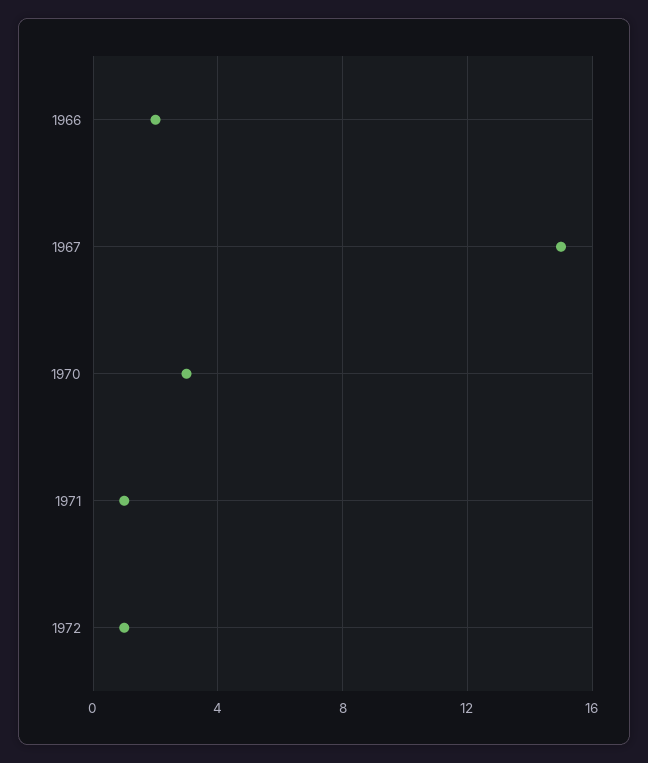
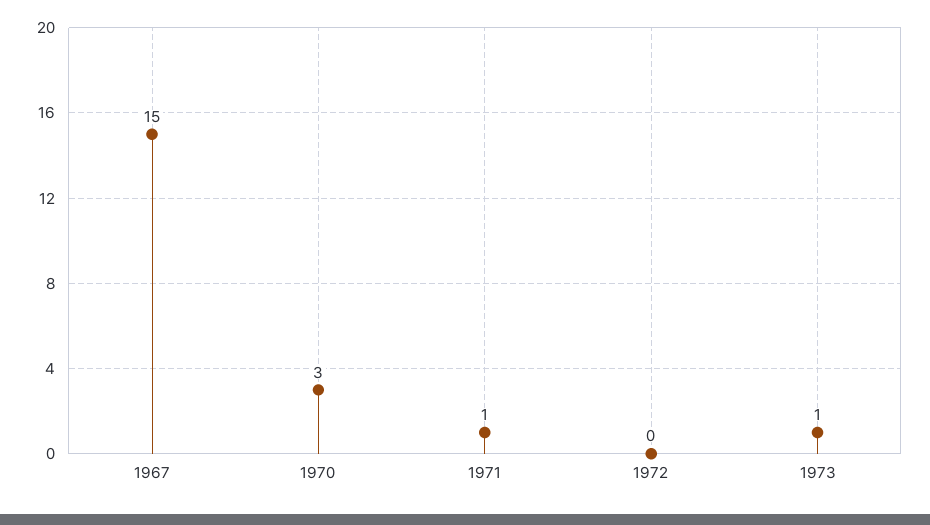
1966: 2 -> none
1972: 1 -> 0
1973: none -> 1

